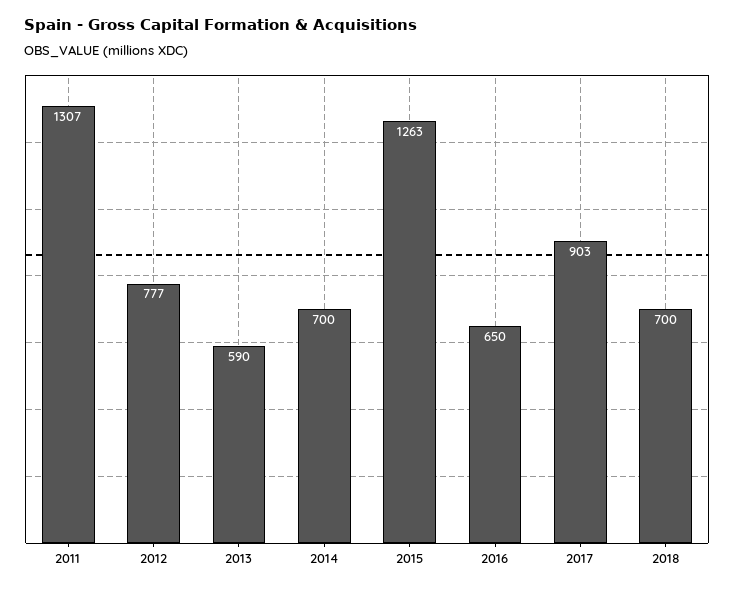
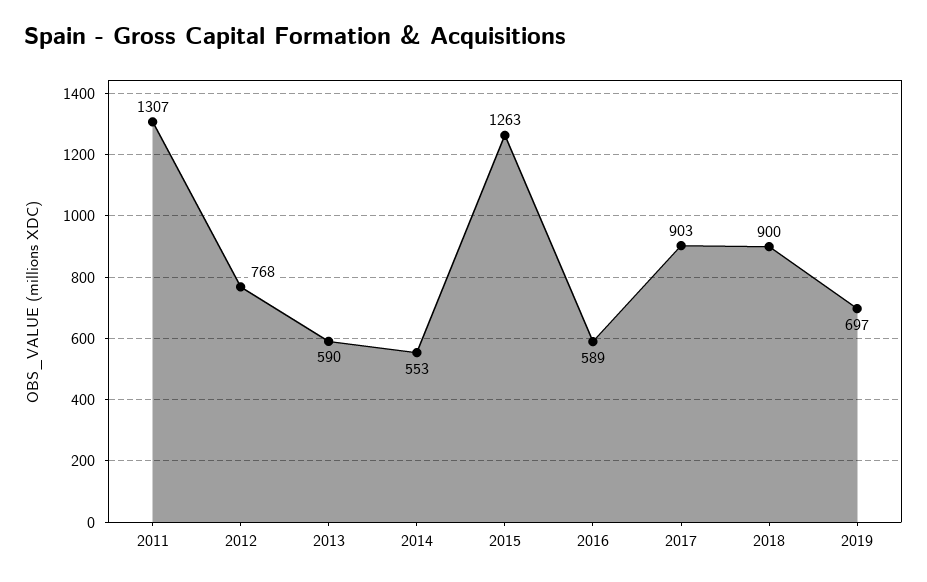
2012: 777 -> 768
2014: 700 -> 553
2016: 650 -> 589
2018: 700 -> 900
2019: none -> 697

